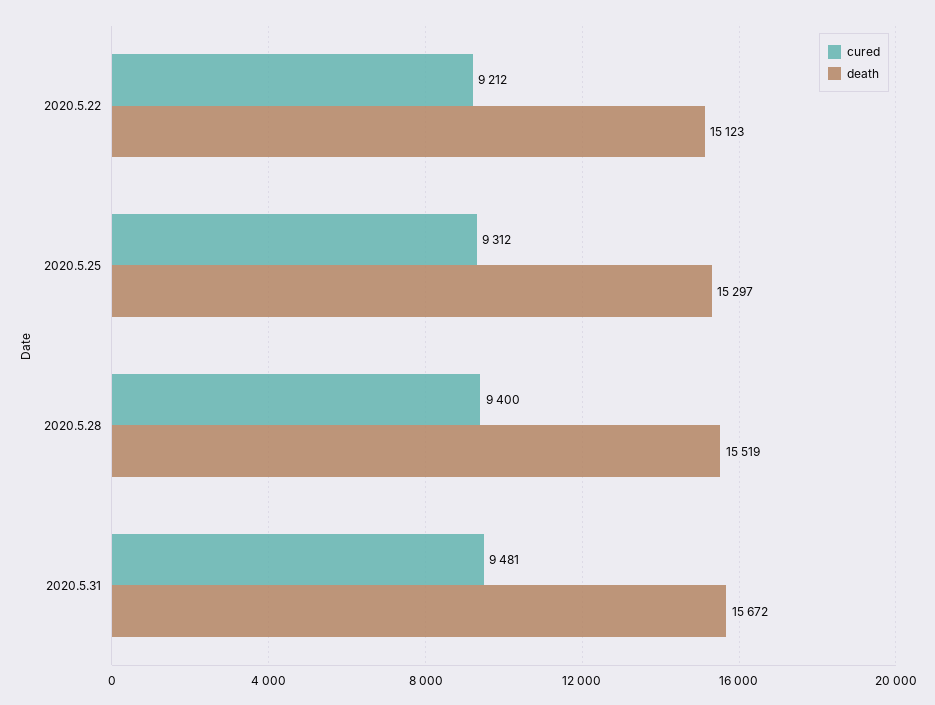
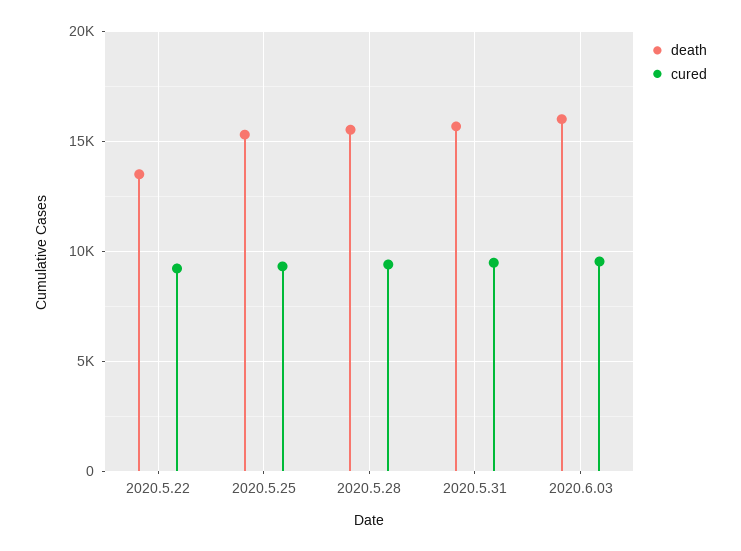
death, 2020.5.22: 15123 -> 13500
death, 2020.6.03: none -> 16000
cured, 2020.6.03: none -> 9500

